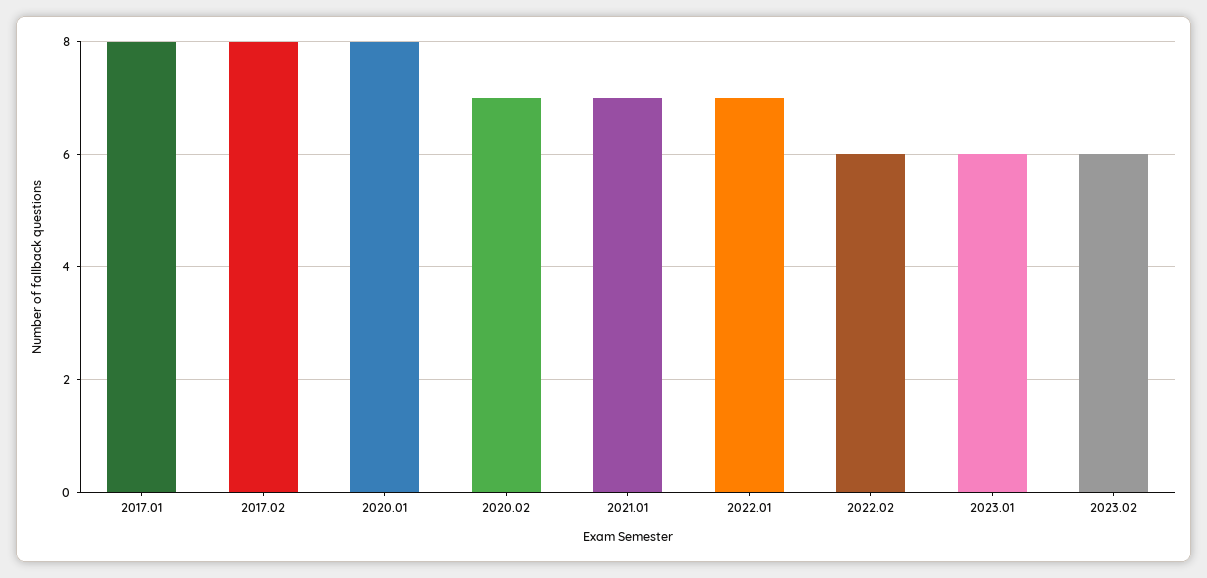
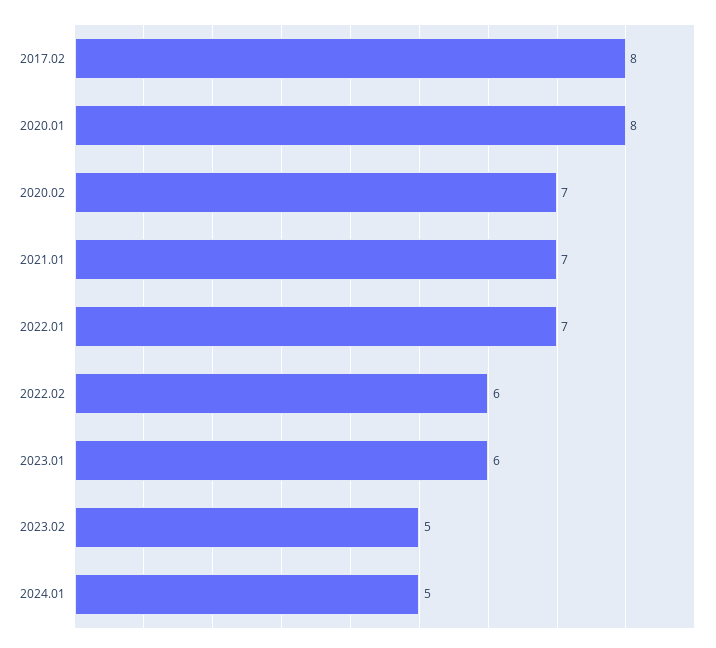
2017.01: 8 -> none
2023.02: 6 -> 5
2024.01: none -> 5

